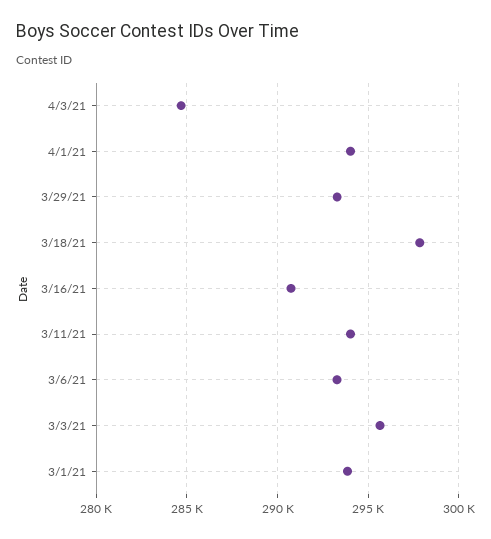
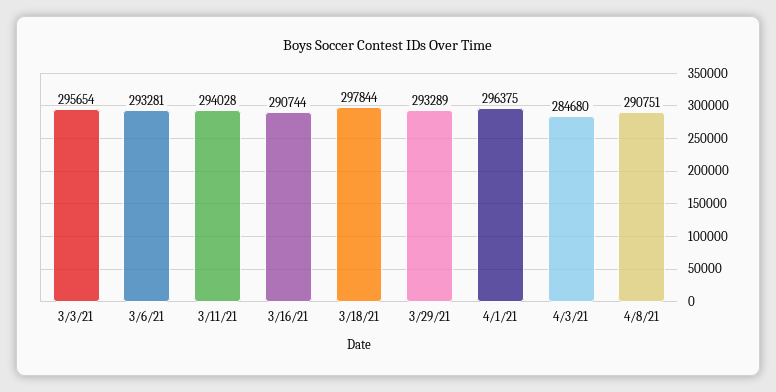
4/1/21: 294000 -> 296375
3/1/21: 294000 -> none
4/8/21: none -> 290751

